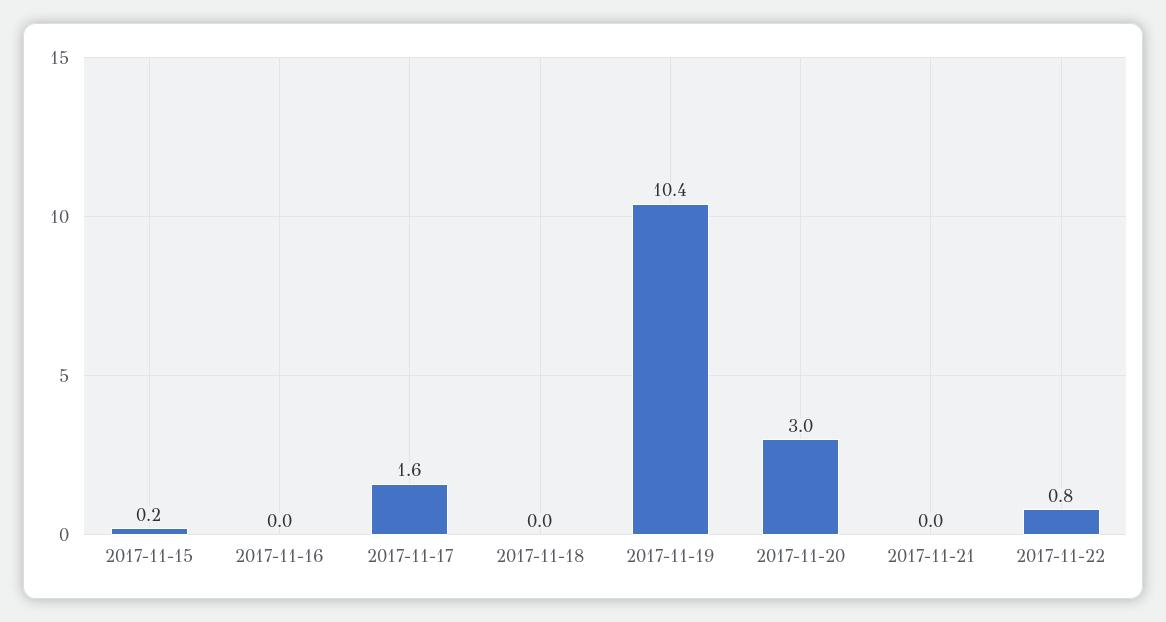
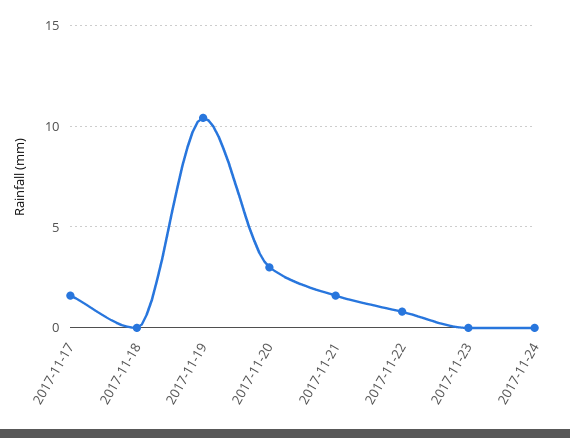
2017-11-15: 0.2 -> none
2017-11-16: 0 -> none
2017-11-21: 0 -> 1.5
2017-11-23: none -> 0
2017-11-24: none -> 0

